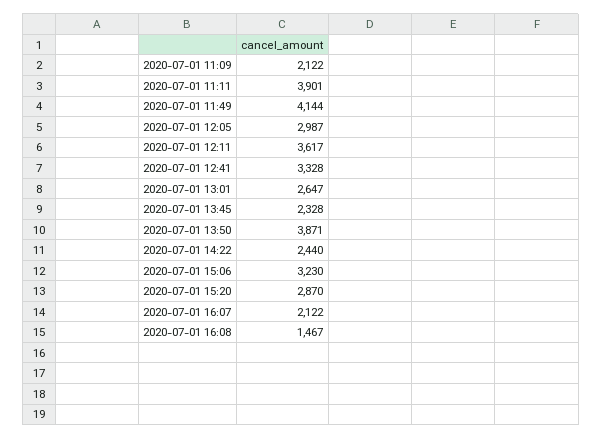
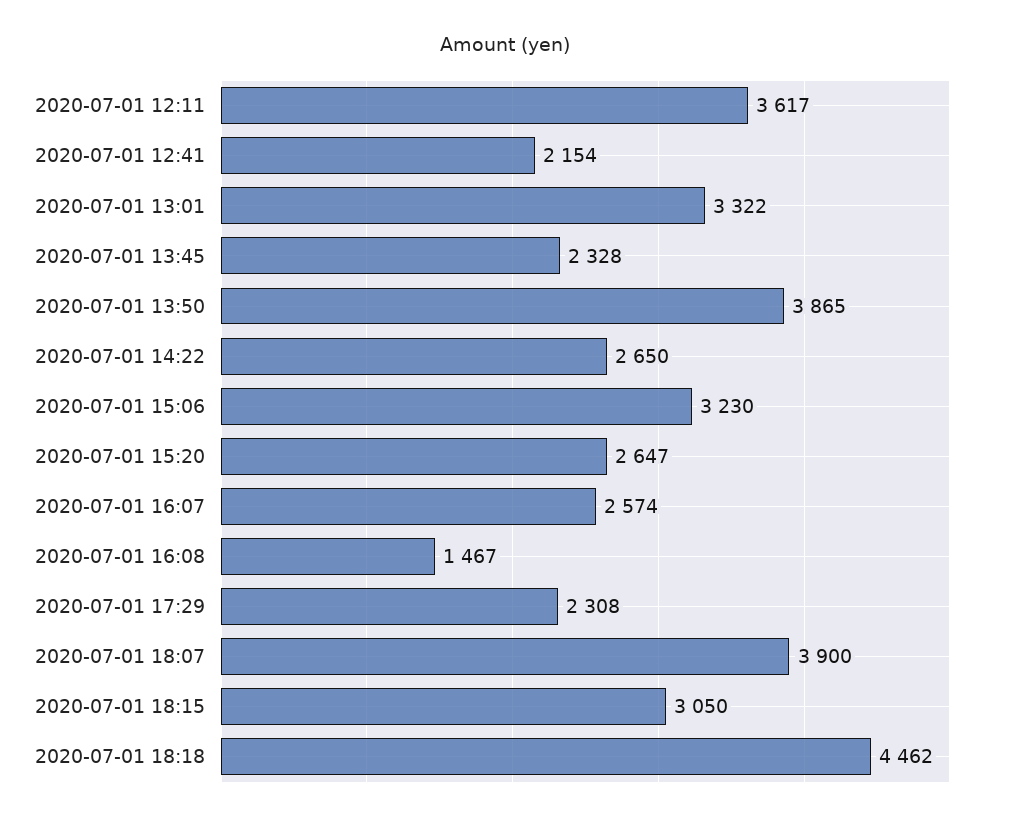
2020-07-01 11:09: 2122 -> none
2020-07-01 11:11: 3901 -> none
2020-07-01 11:49: 4144 -> none
2020-07-01 12:05: 2987 -> none
2020-07-01 12:41: 3328 -> 2154
2020-07-01 13:01: 2647 -> 3322
2020-07-01 13:50: 3871 -> 3865
2020-07-01 14:22: 2440 -> 2650
2020-07-01 15:20: 2870 -> 2647
2020-07-01 16:07: 2122 -> 2574
2020-07-01 17:29: none -> 2308
2020-07-01 18:07: none -> 3900
2020-07-01 18:15: none -> 3050
2020-07-01 18:18: none -> 4462

